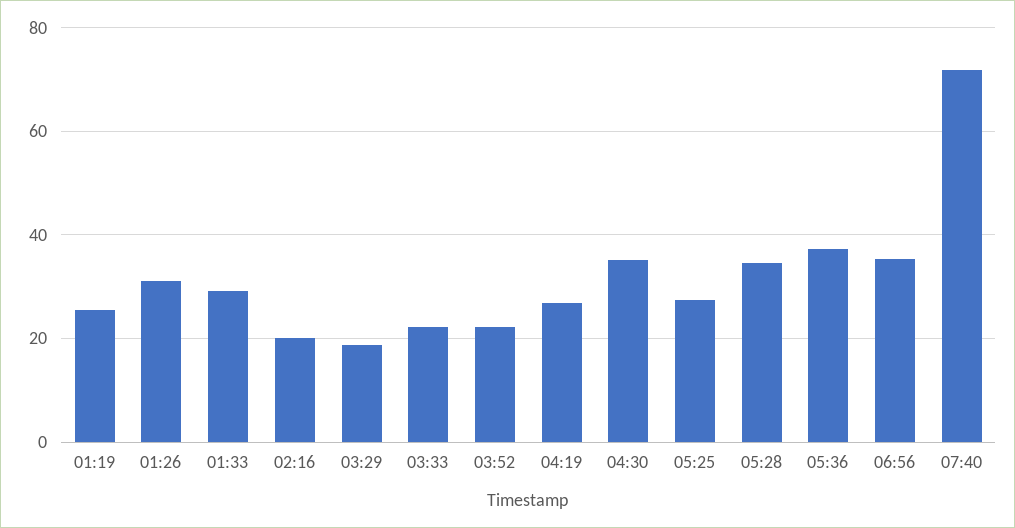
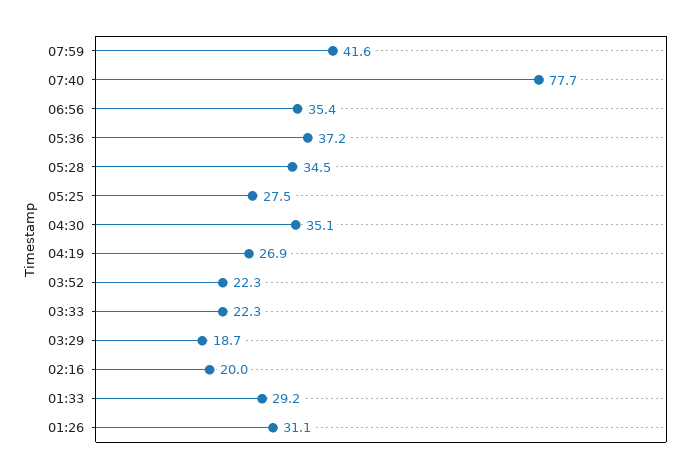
01:19: 26 -> none
07:40: 72 -> 77.7
07:59: none -> 41.6

